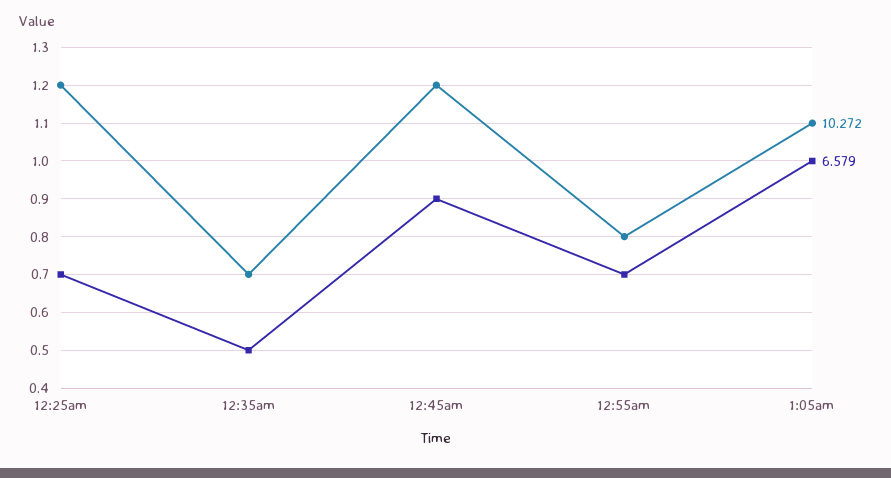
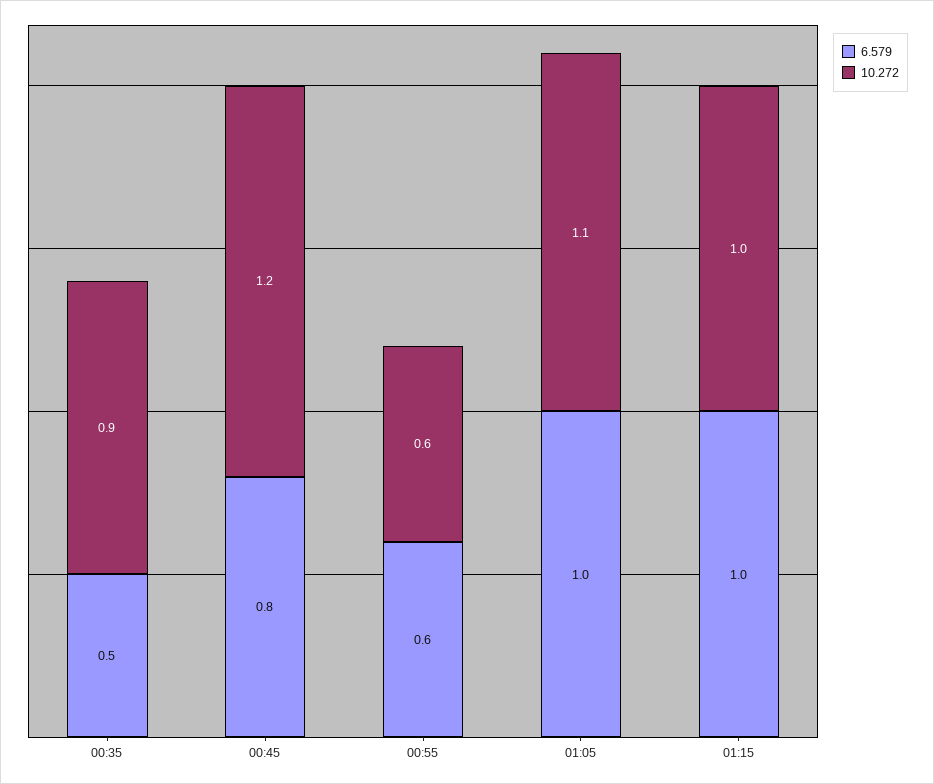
10.272, 12:25am: 1.2 -> none
6.579, 12:25am: 0.7 -> none
10.272, 12:35am: 0.7 -> 0.9
6.579, 12:45am: 0.9 -> 0.8
10.272, 12:55am: 0.8 -> 0.6
6.579, 12:55am: 0.7 -> 0.6
6.579, 01:15: none -> 1
10.272, 01:15: none -> 1

